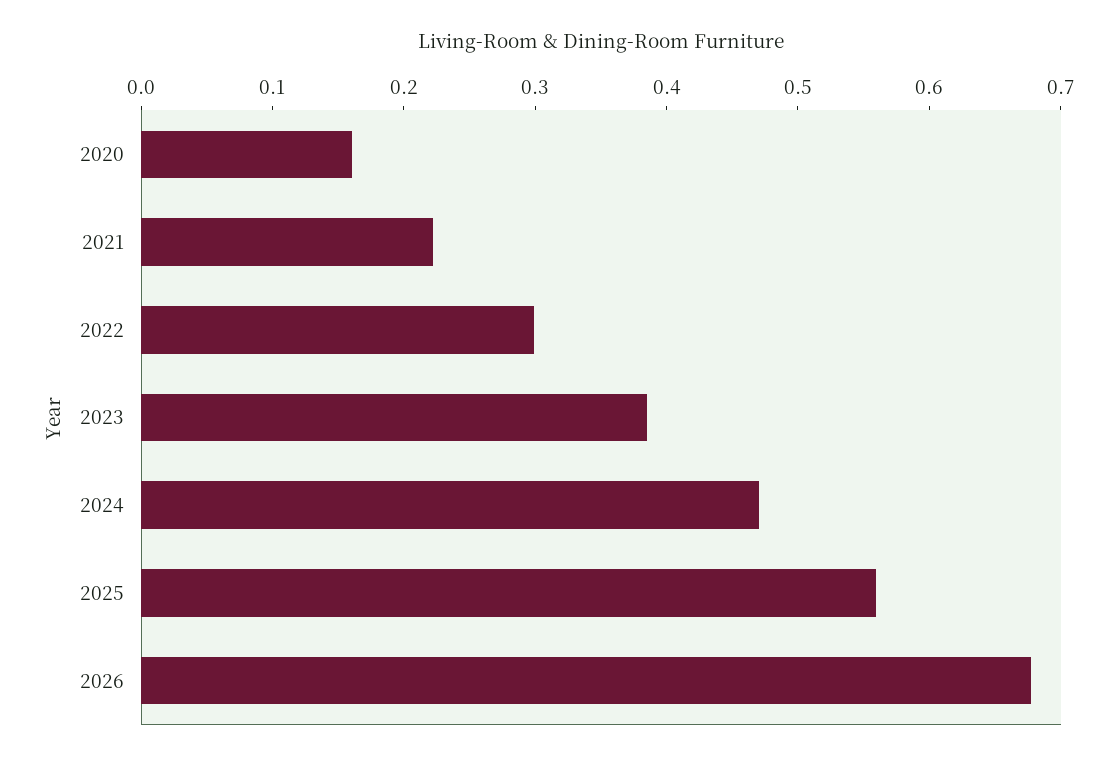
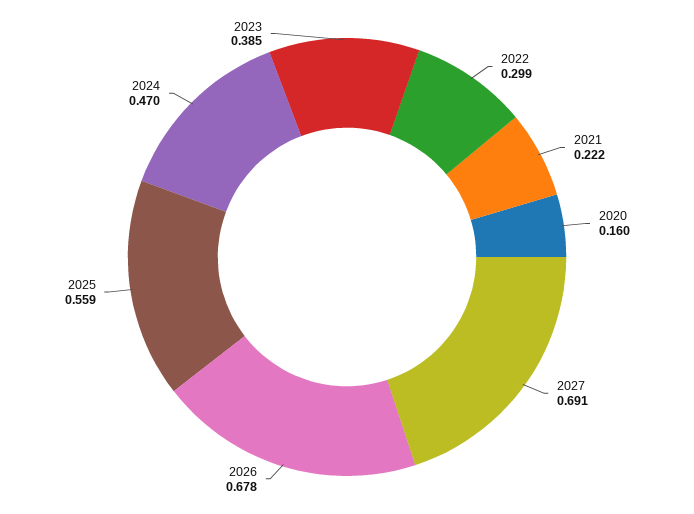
2027: none -> 0.691

